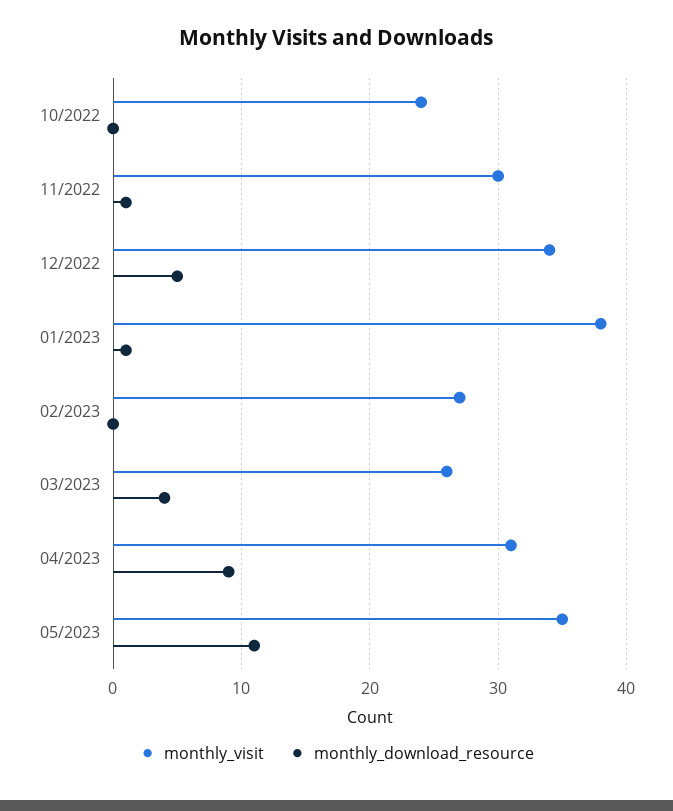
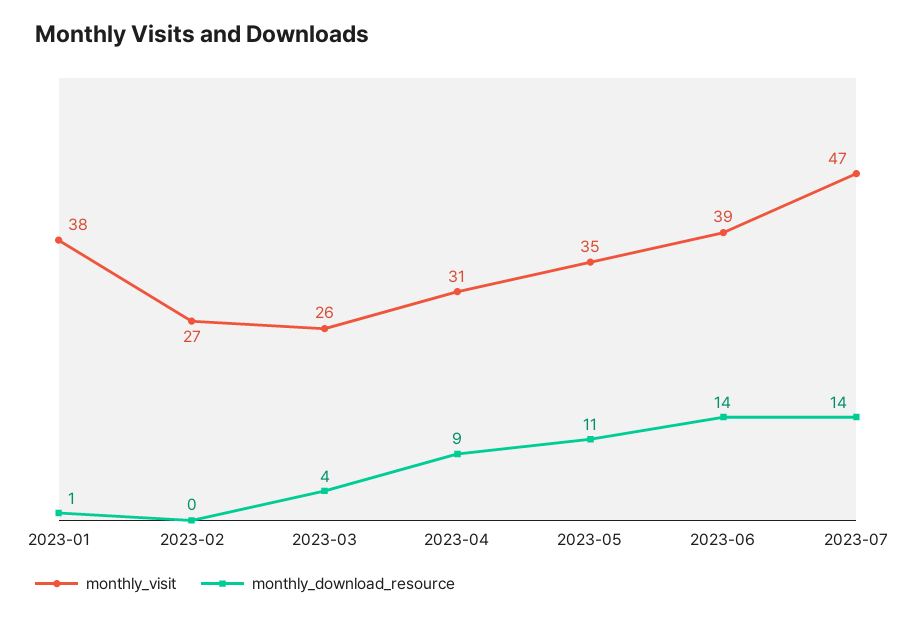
monthly_visit, 10/2022: 24 -> none
monthly_download_resource, 10/2022: 0 -> none
monthly_visit, 11/2022: 30 -> none
monthly_download_resource, 11/2022: 1 -> none
monthly_visit, 12/2022: 34 -> none
monthly_download_resource, 12/2022: 5 -> none
monthly_visit, 2023-06: none -> 39
monthly_download_resource, 2023-06: none -> 14
monthly_visit, 2023-07: none -> 47
monthly_download_resource, 2023-07: none -> 14

